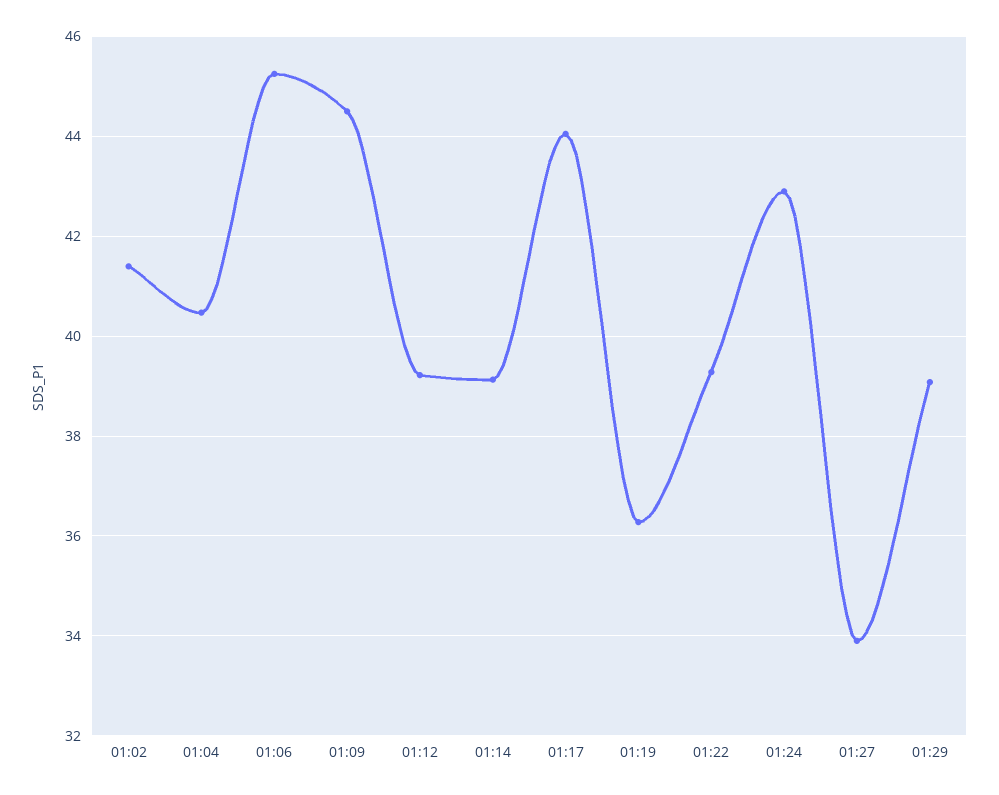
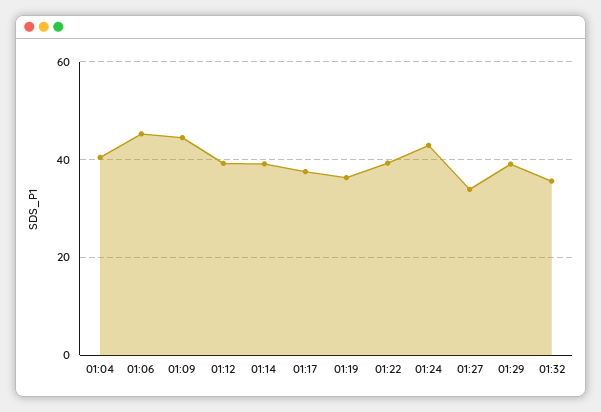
01:02: 41.4 -> none
01:17: 44 -> 38
01:32: none -> 36

